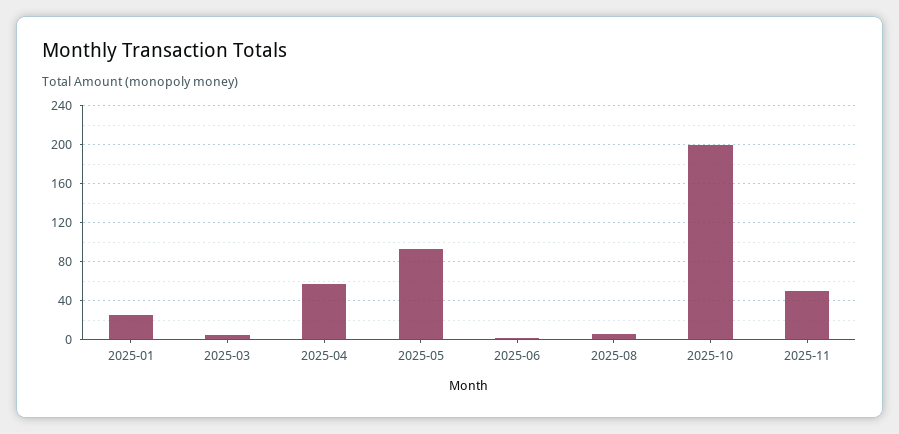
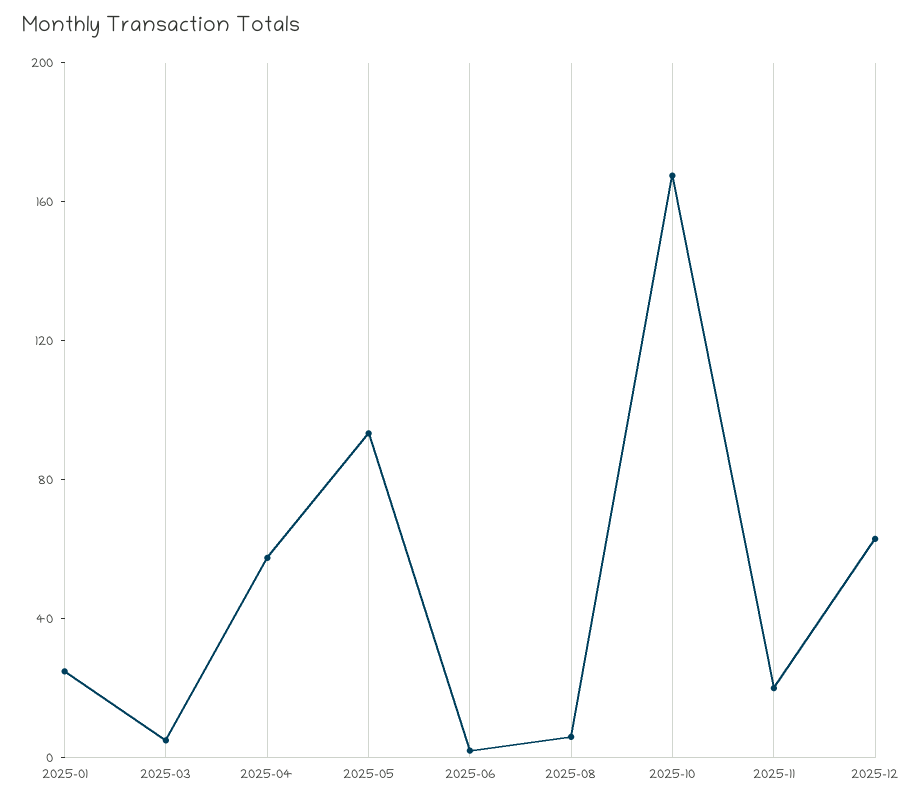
2025-10: 200 -> 170
2025-11: 50 -> 20
2025-12: none -> 60

